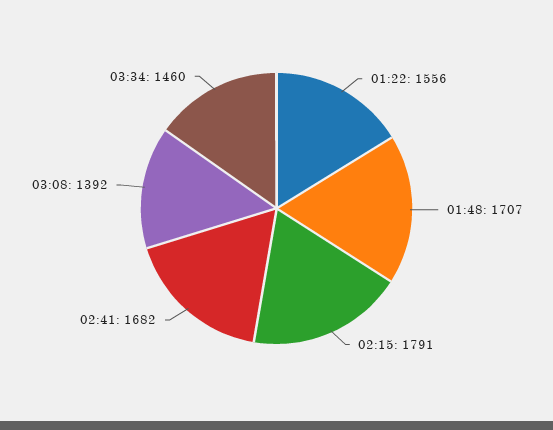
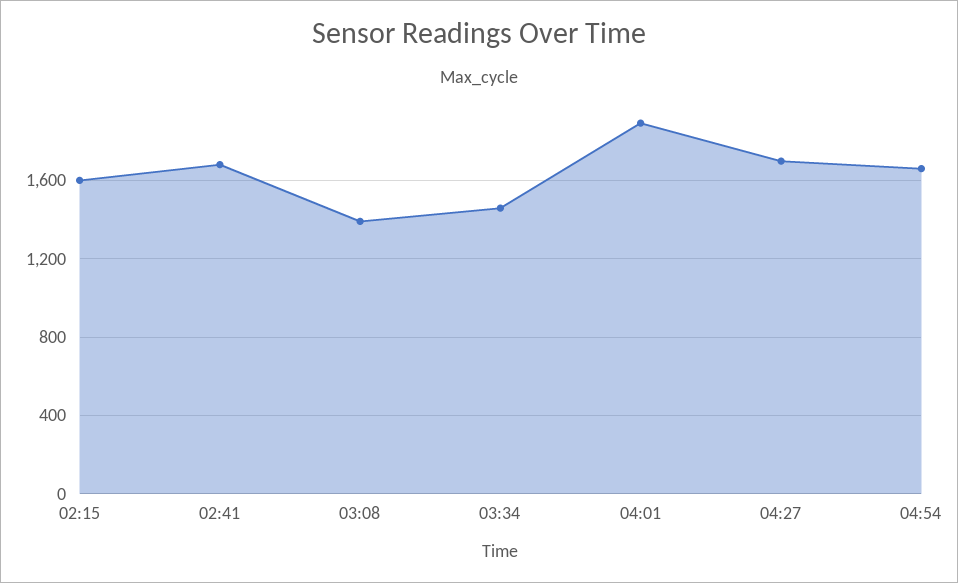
01:22: 1556 -> none
01:48: 1707 -> none
02:15: 1791 -> 1600
04:01: none -> 1900
04:27: none -> 1700
04:54: none -> 1650

